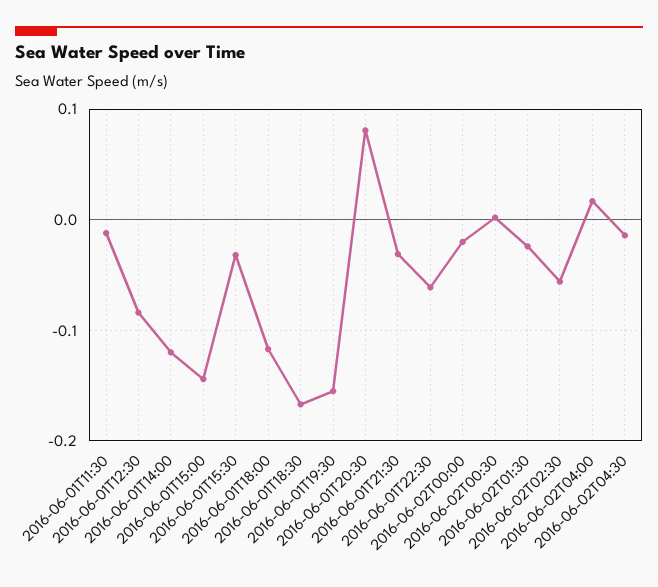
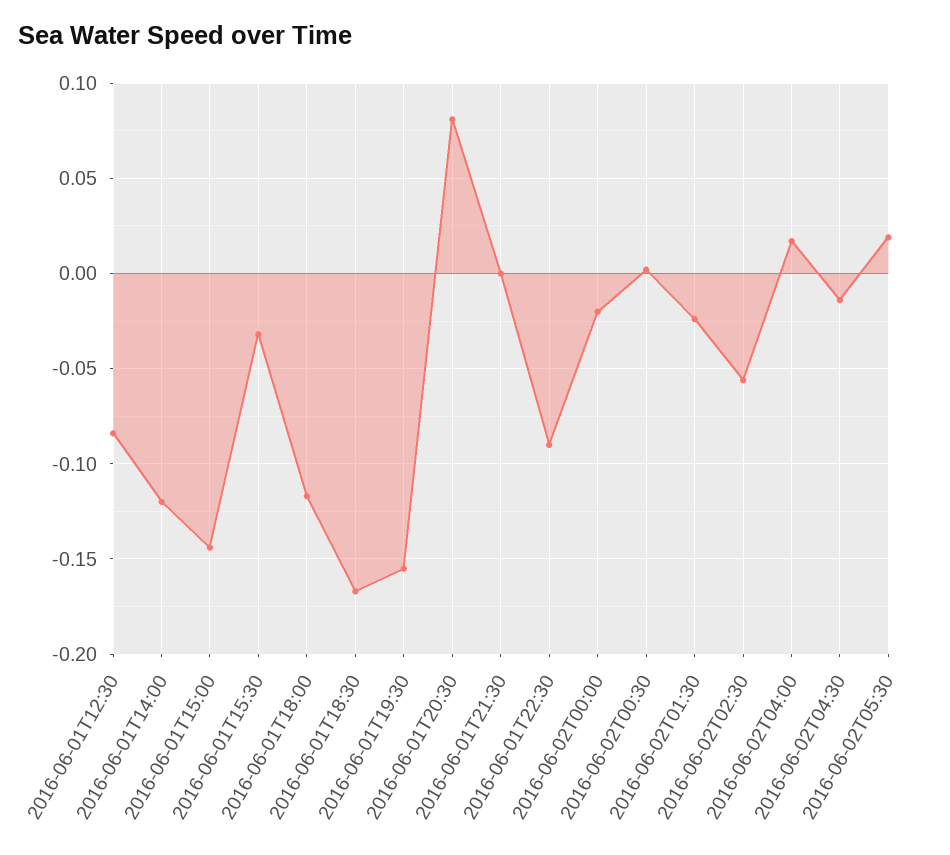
2016-06-01T11:30: -0.01 -> none
2016-06-01T21:30: -0.03 -> 0
2016-06-01T22:30: -0.06 -> -0.09
2016-06-02T05:30: none -> 0.02

